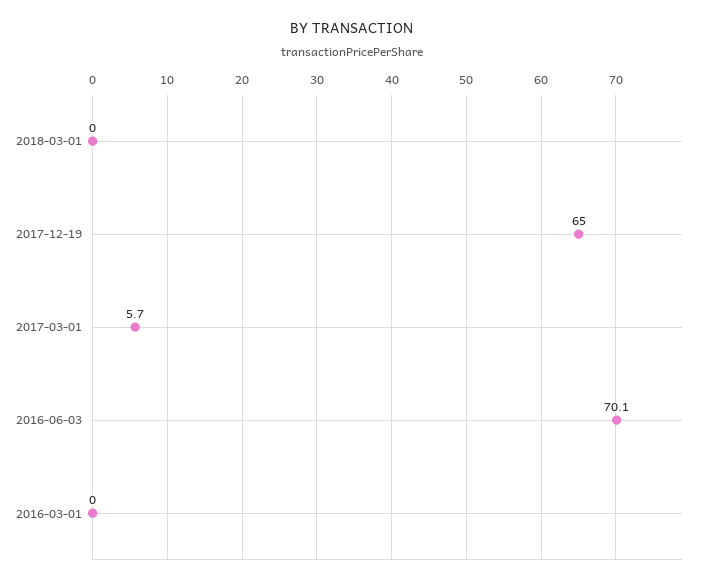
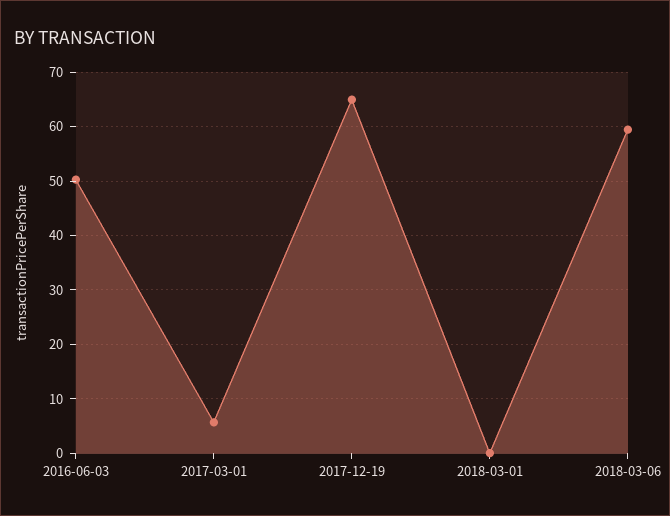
2016-06-03: 70.1 -> 50
2016-03-01: 0 -> none
2018-03-06: none -> 60

